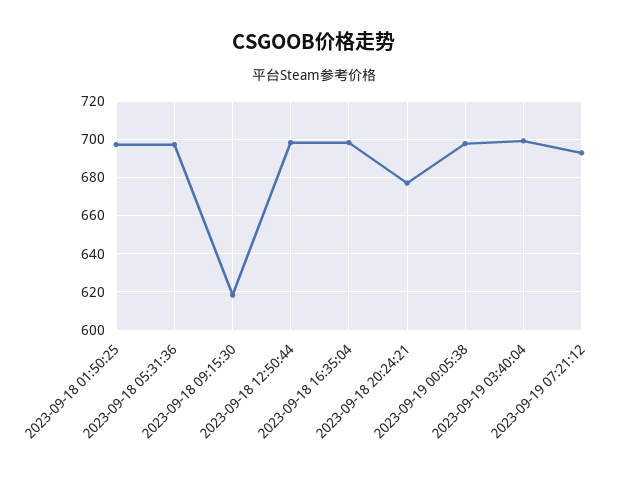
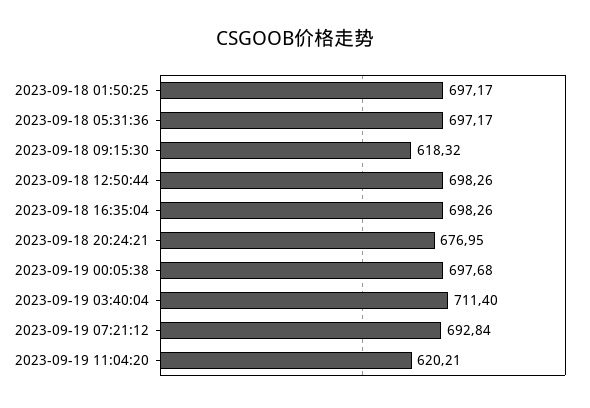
2023-09-19 03:40:04: 700 -> 711.4
2023-09-19 11:04:20: none -> 620.21

